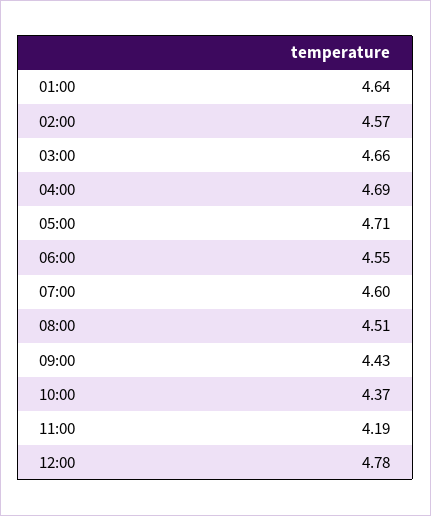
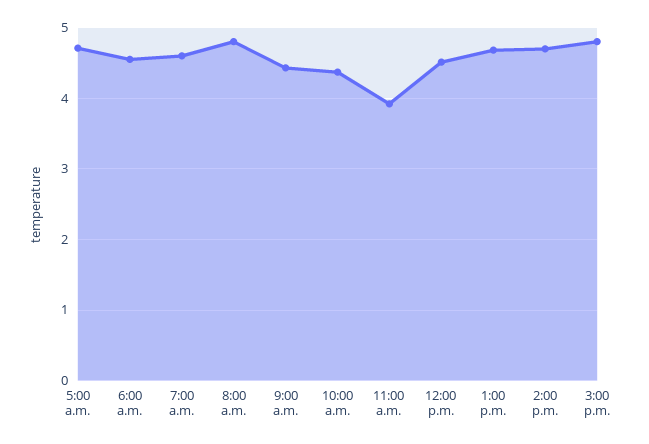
01:00: 4.64 -> none
02:00: 4.57 -> none
03:00: 4.66 -> none
04:00: 4.69 -> none
08:00: 4.51 -> 4.8
11:00: 4.19 -> 3.9
12:00: 4.78 -> 4.5
1:00 p.m.: none -> 4.7
2:00 p.m.: none -> 4.7
3:00 p.m.: none -> 4.8

